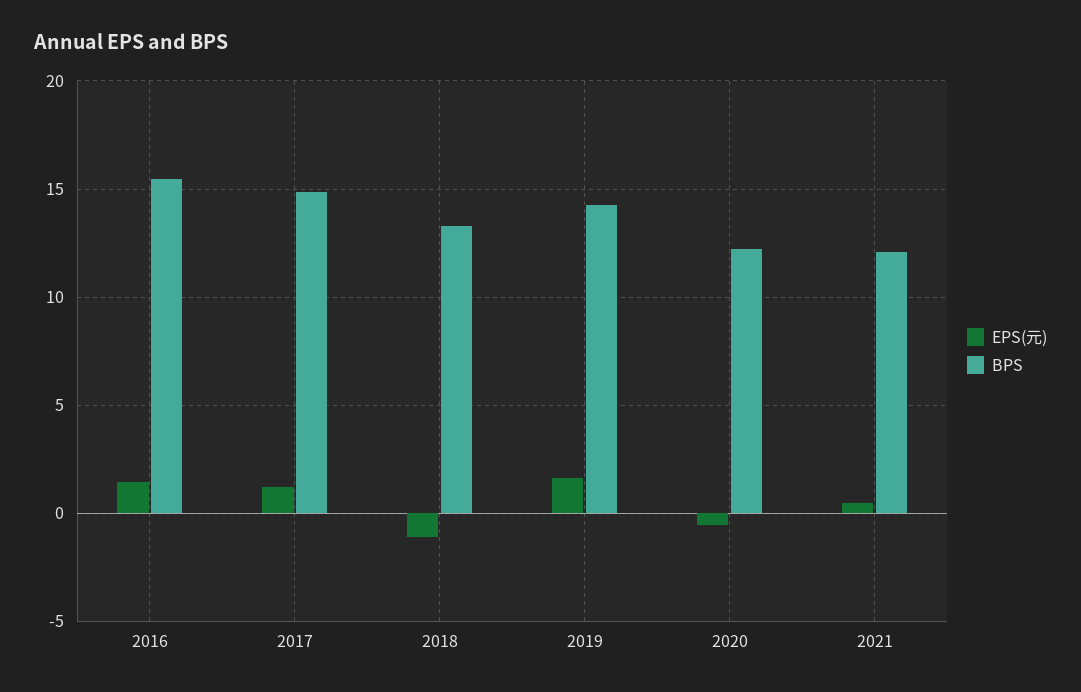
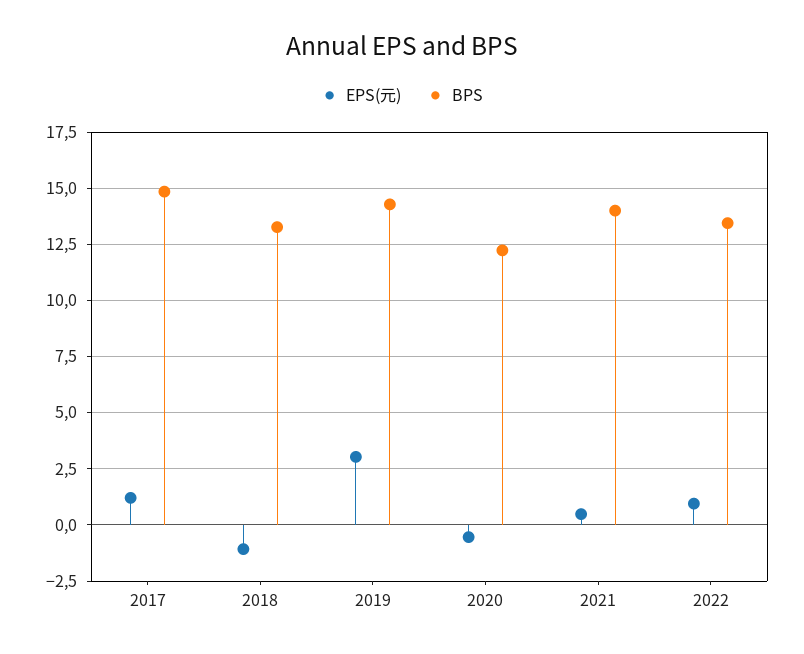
EPS(元), 2016: 1.5 -> none
BPS, 2016: 15.5 -> none
EPS(元), 2019: 1.5 -> 3
BPS, 2021: 12 -> 14
EPS(元), 2022: none -> 1
BPS, 2022: none -> 13.5

